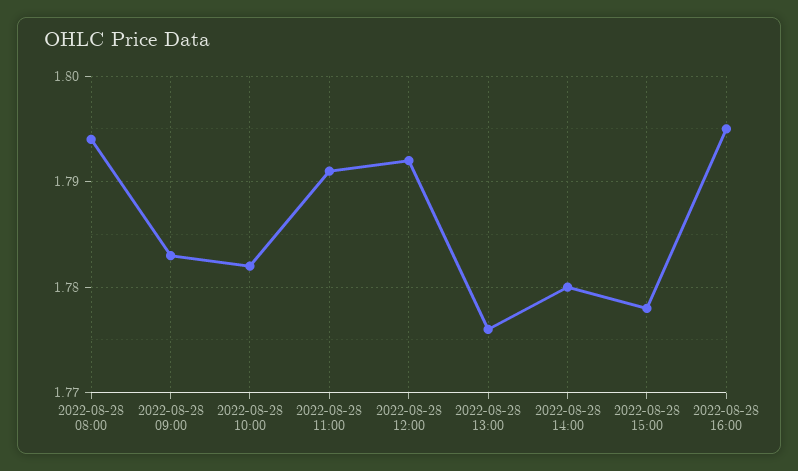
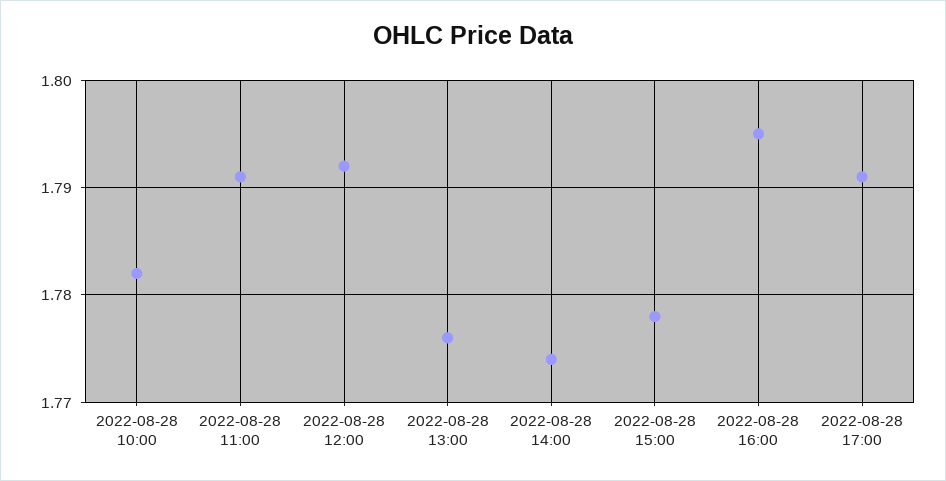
2022-08-28 08:00: 1.794 -> none
2022-08-28 09:00: 1.783 -> none
2022-08-28 14:00: 1.78 -> 1.774
2022-08-28 17:00: none -> 1.791

